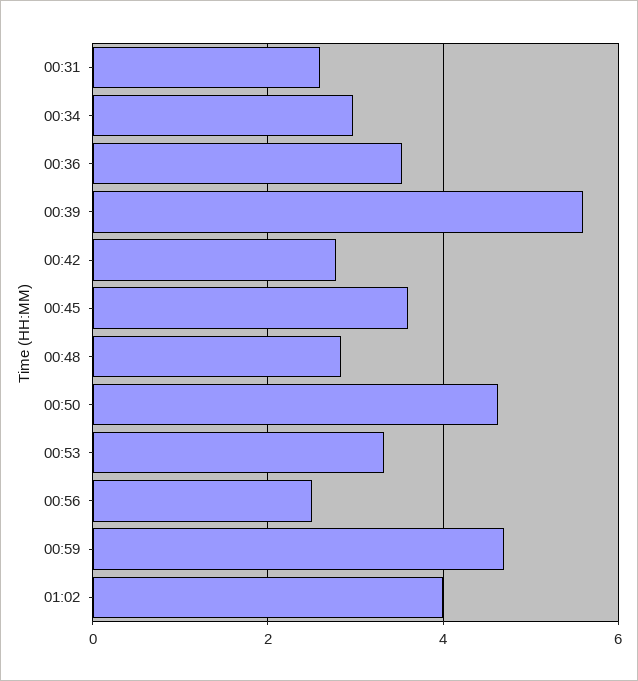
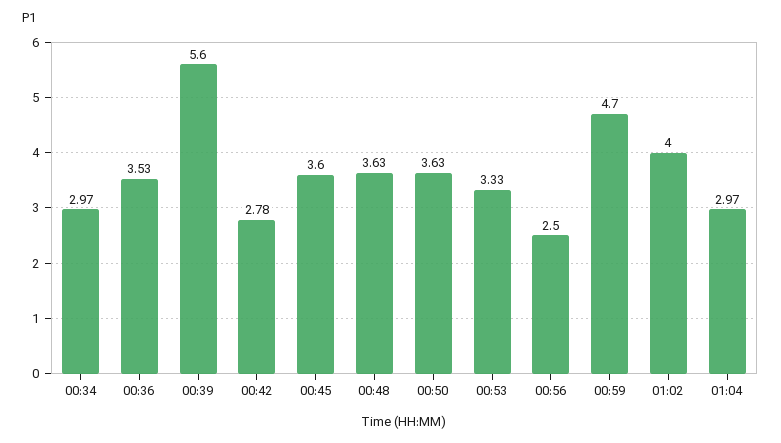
00:31: 2.6 -> none
00:48: 2.8 -> 3.63
00:50: 4.6 -> 3.63
01:04: none -> 2.97

